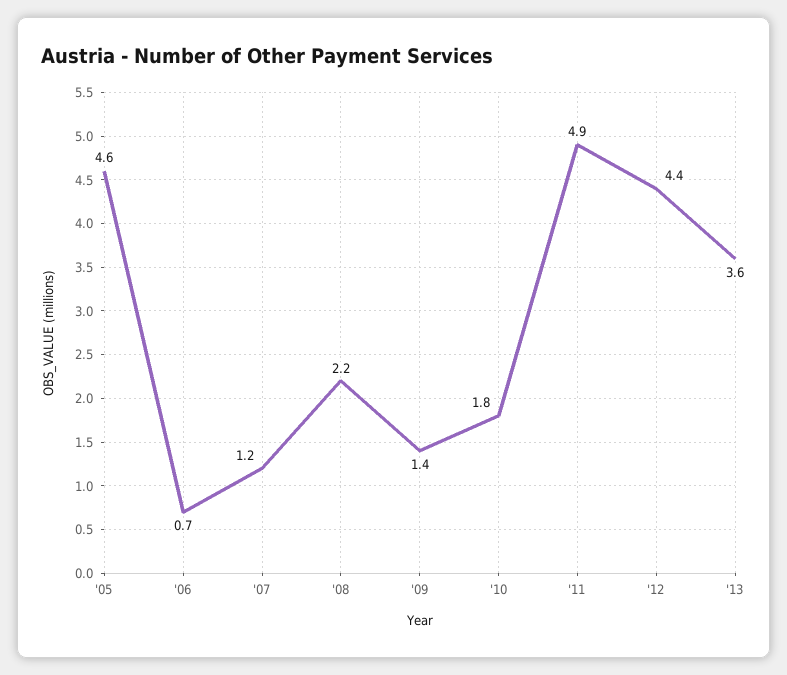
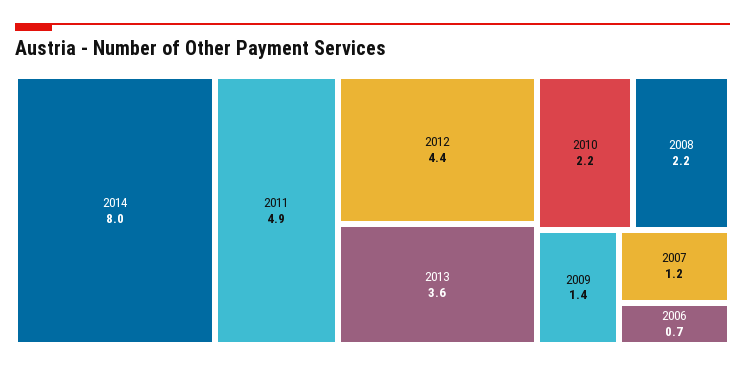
'05: 4.6 -> none
'10: 1.8 -> 2.2
2014: none -> 8

